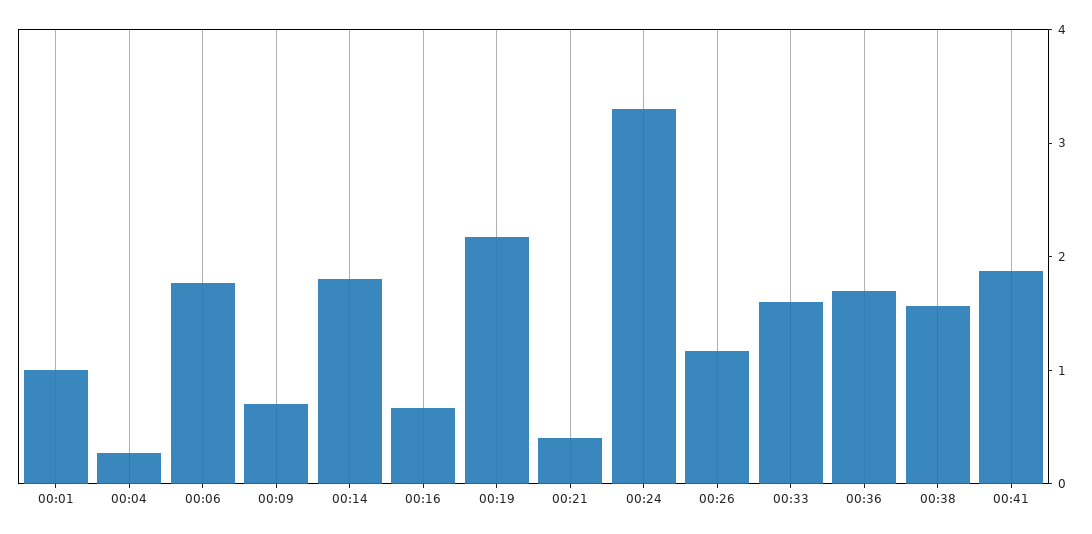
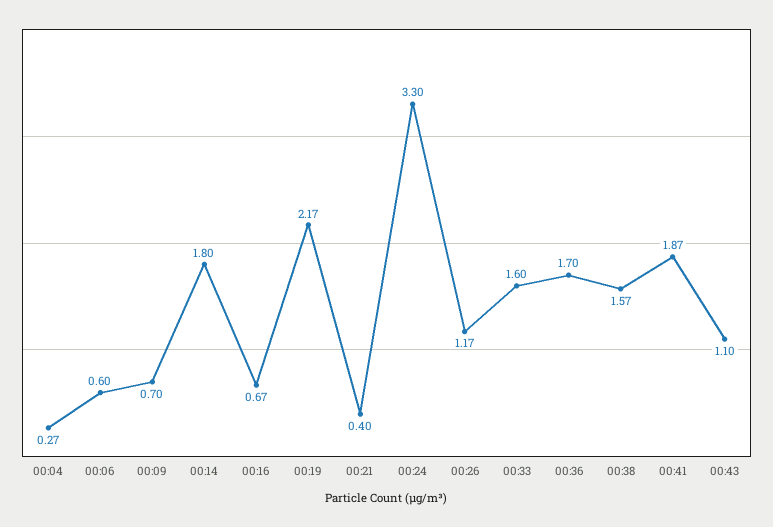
00:01: 1 -> none
00:06: 1.8 -> 0.6
00:43: none -> 1.1

